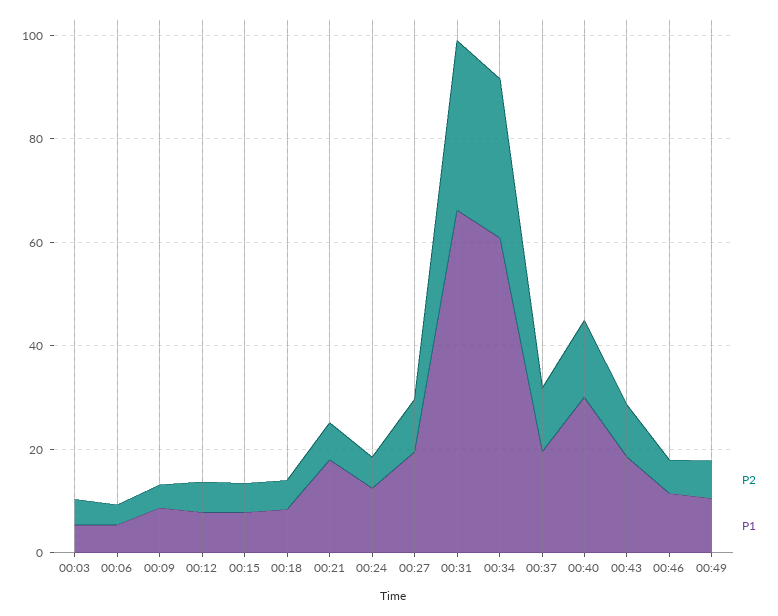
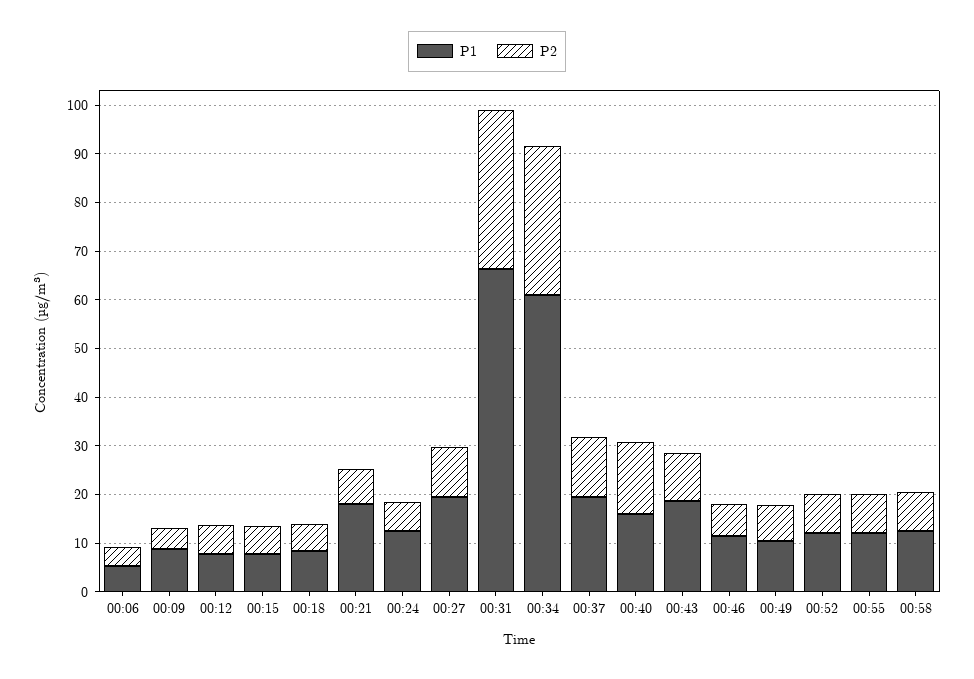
P2, 00:03: 5 -> none
P1, 00:03: 5 -> none
P1, 00:40: 30 -> 16
P1, 00:52: none -> 12
P2, 00:52: none -> 8
P1, 00:55: none -> 12
P2, 00:55: none -> 8
P1, 00:58: none -> 12
P2, 00:58: none -> 8

